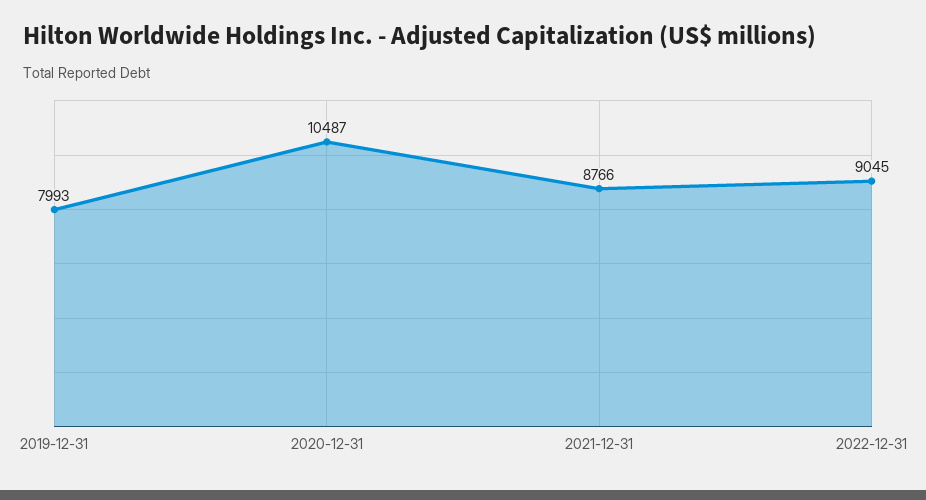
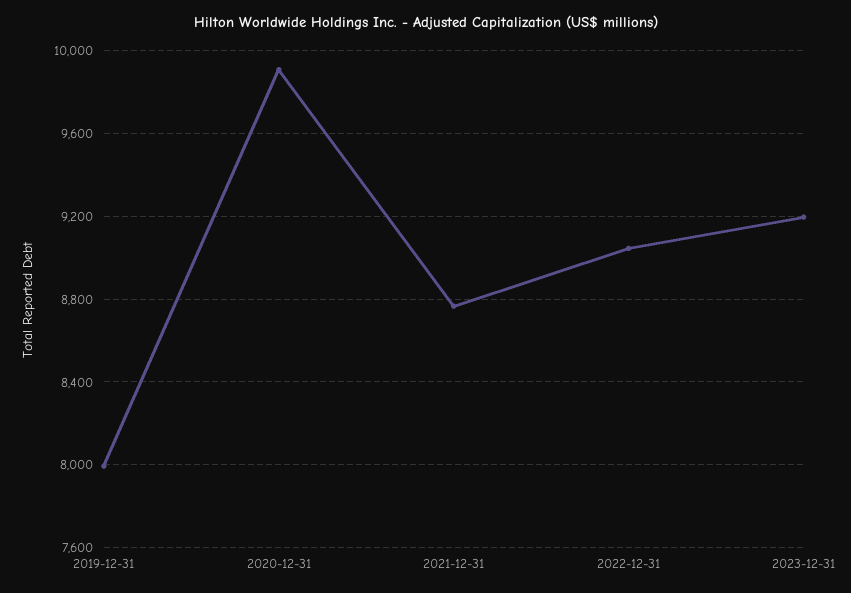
2020-12-31: 10487 -> 9900
2023-12-31: none -> 9200

